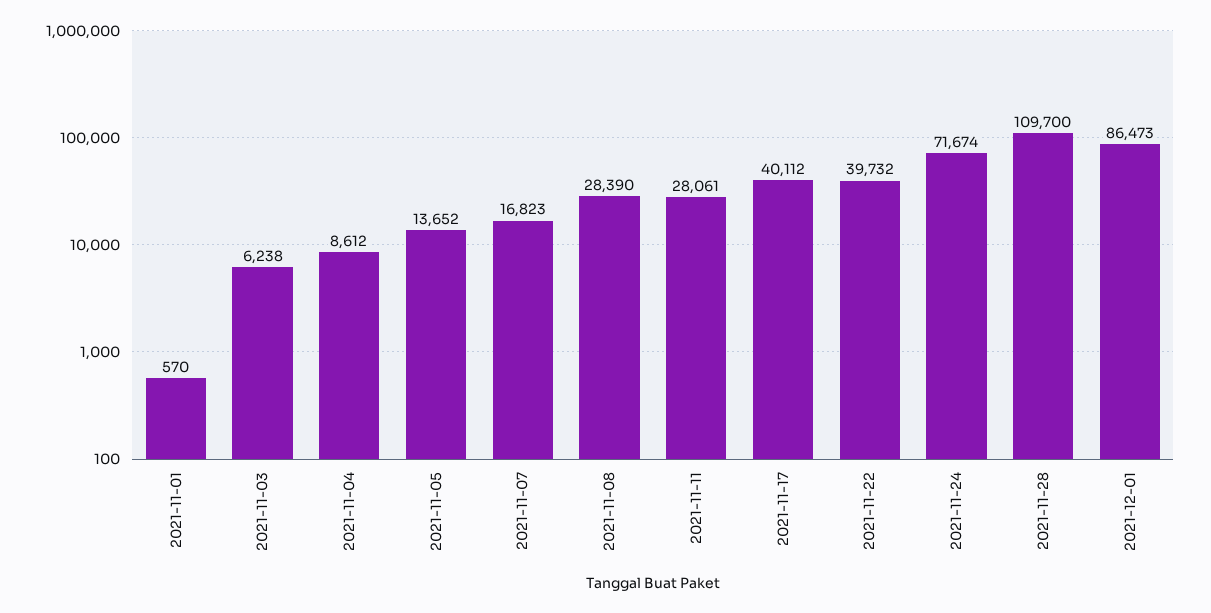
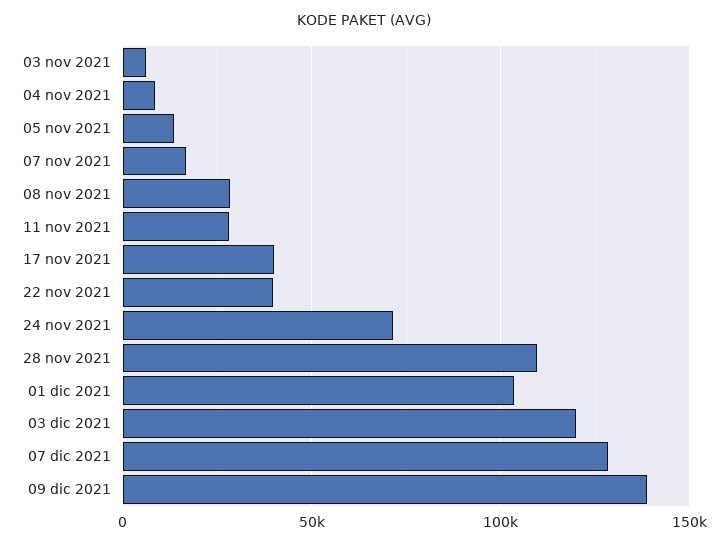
2021-11-01: 570 -> none
2021-12-01: 86473 -> 105000
03 dic 2021: none -> 120000
07 dic 2021: none -> 130000
09 dic 2021: none -> 140000

